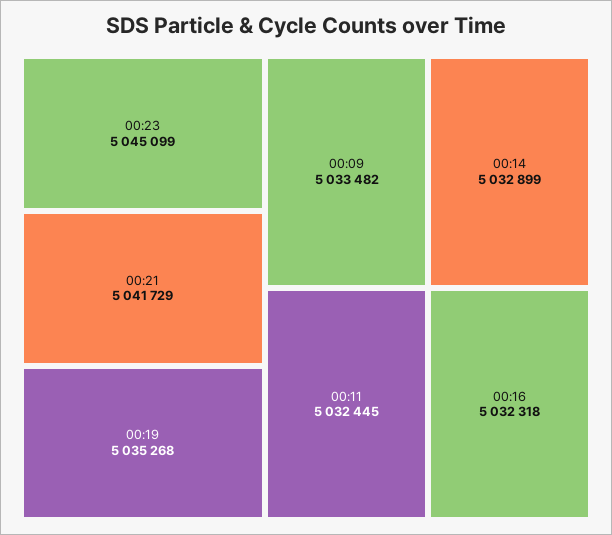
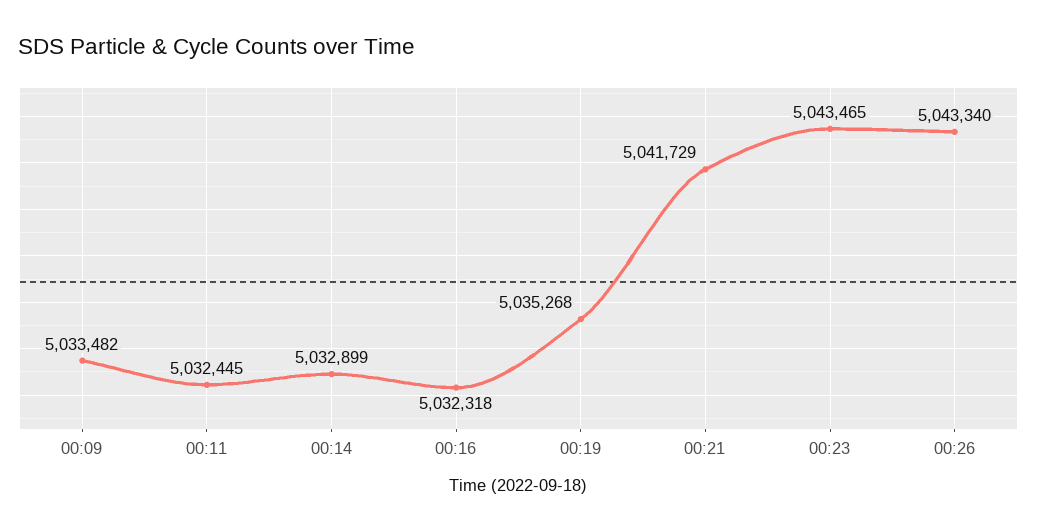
00:23: 5045099 -> 5043465
00:26: none -> 5043340

